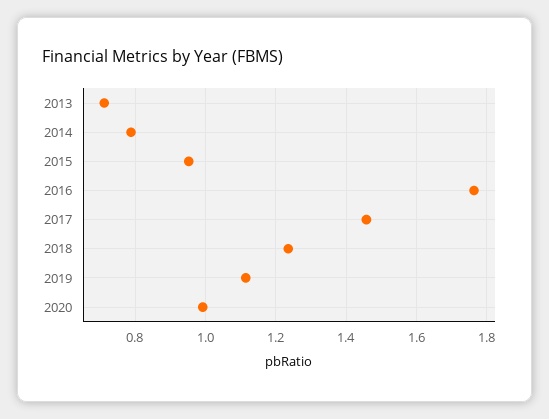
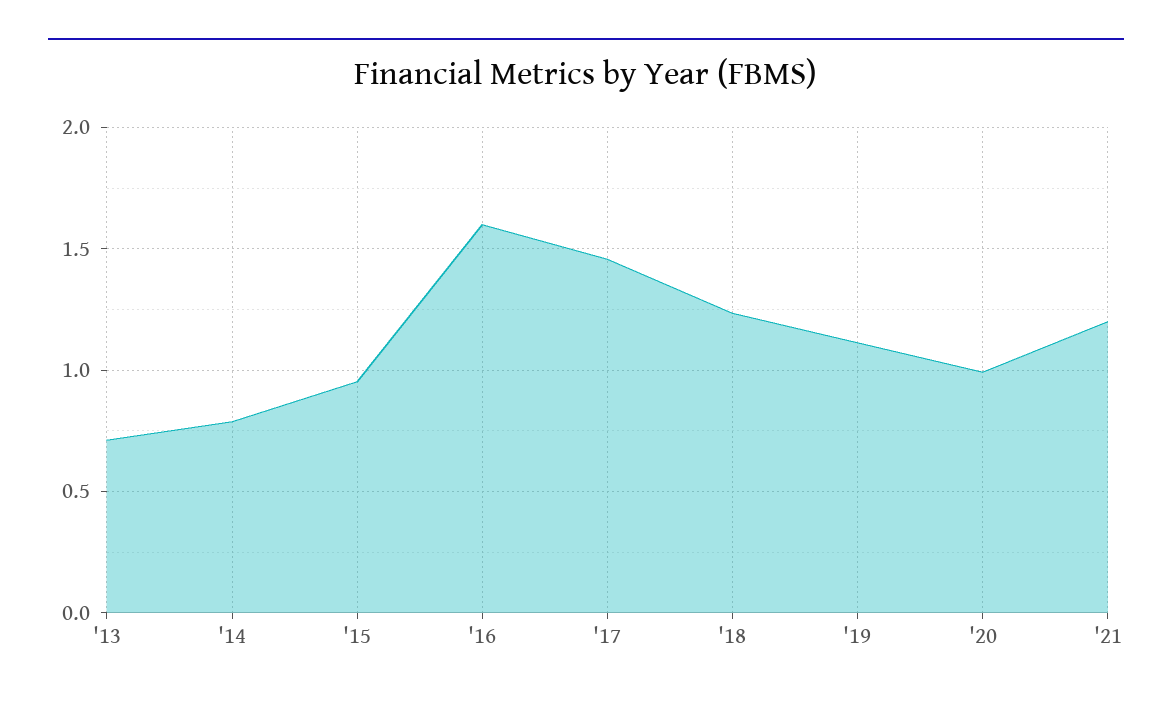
2016: 1.76 -> 1.6
'21: none -> 1.2

